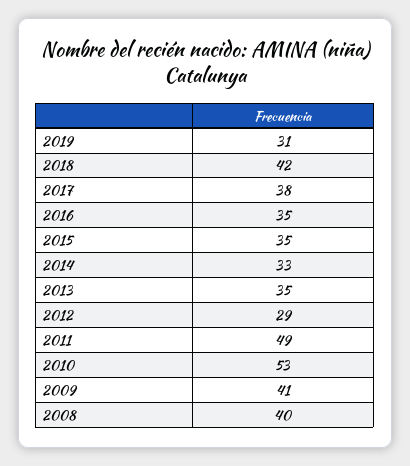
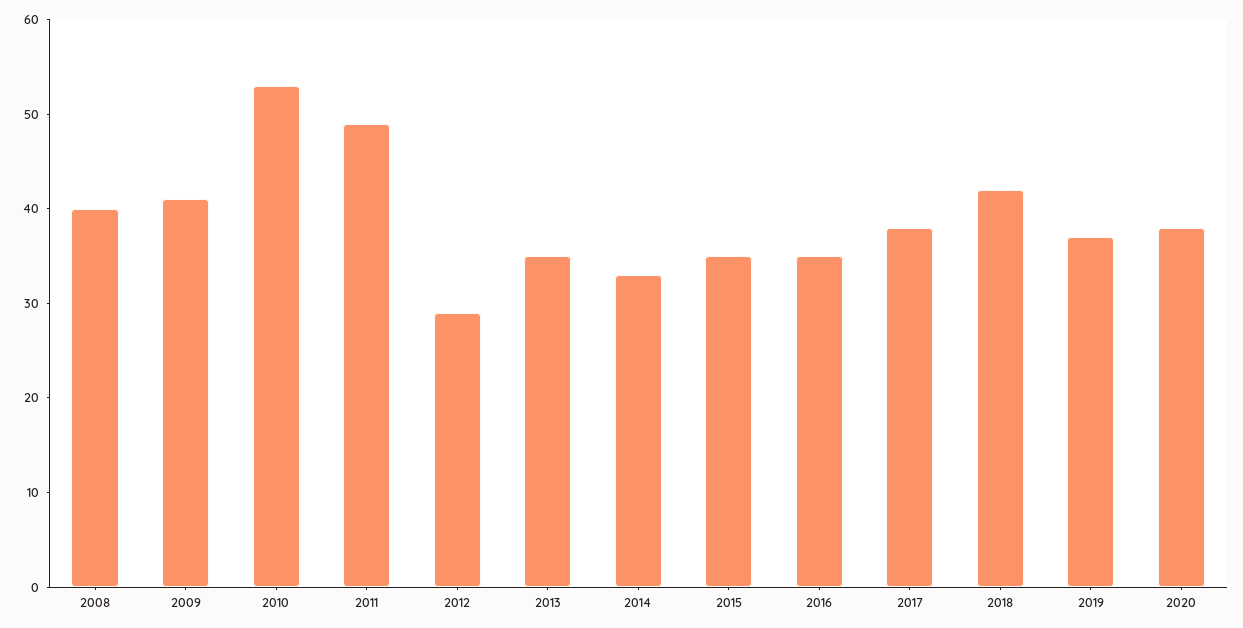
2019: 31 -> 37
2020: none -> 38

